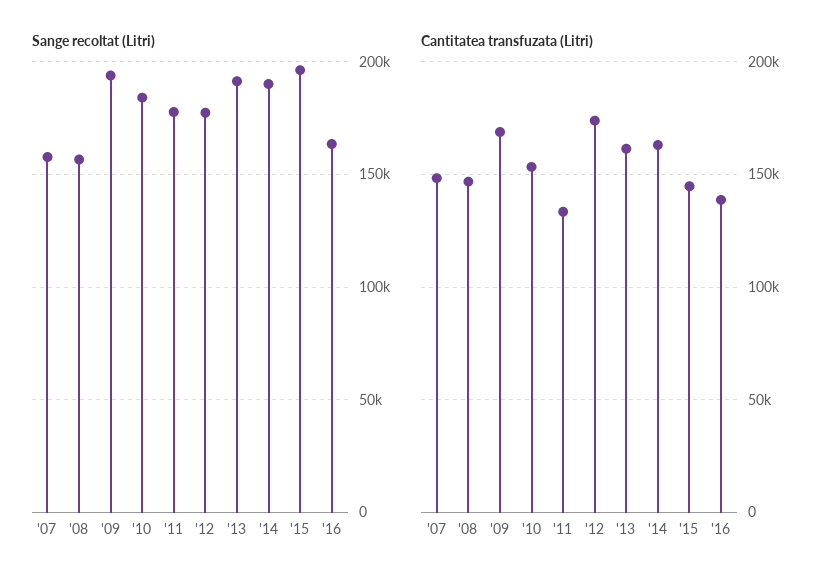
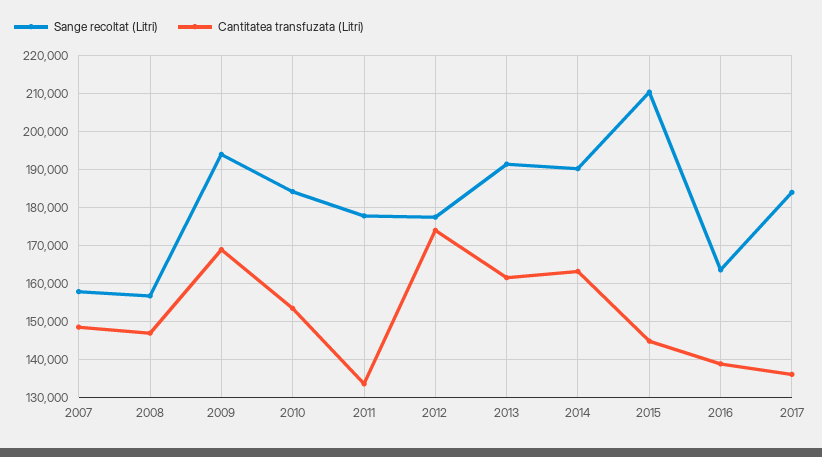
Sange recoltat (Litri), '15: 195000 -> 210000
Sange recoltat (Litri), 2017: none -> 184000
Cantitatea transfuzata (Litri), 2017: none -> 136000

